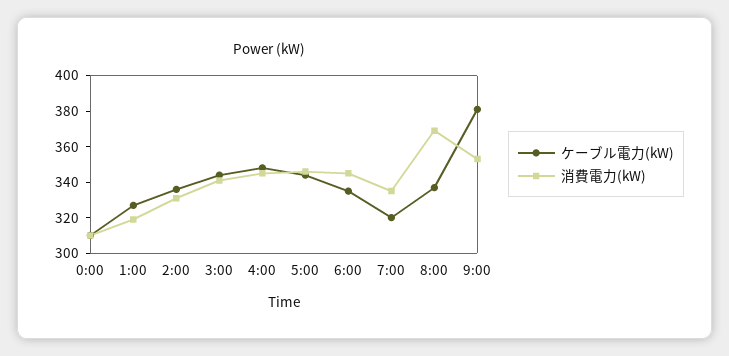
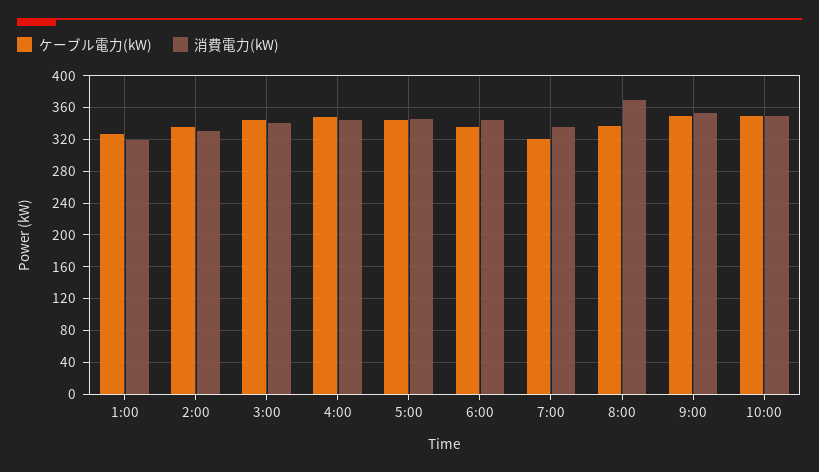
ケーブル電力(kW), 0:00: 310 -> none
消費電力(kW), 0:00: 310 -> none
ケーブル電力(kW), 9:00: 380 -> 350
ケーブル電力(kW), 10:00: none -> 350
消費電力(kW), 10:00: none -> 350

